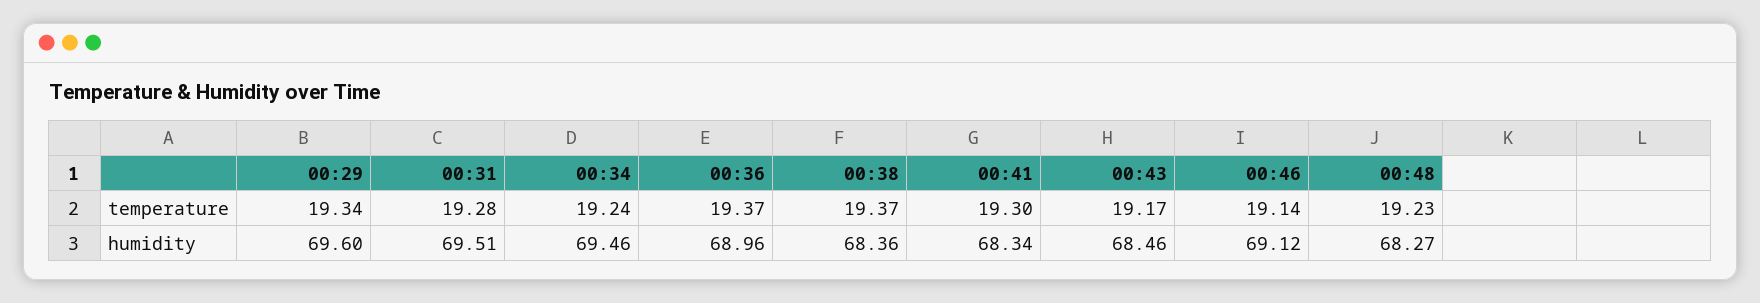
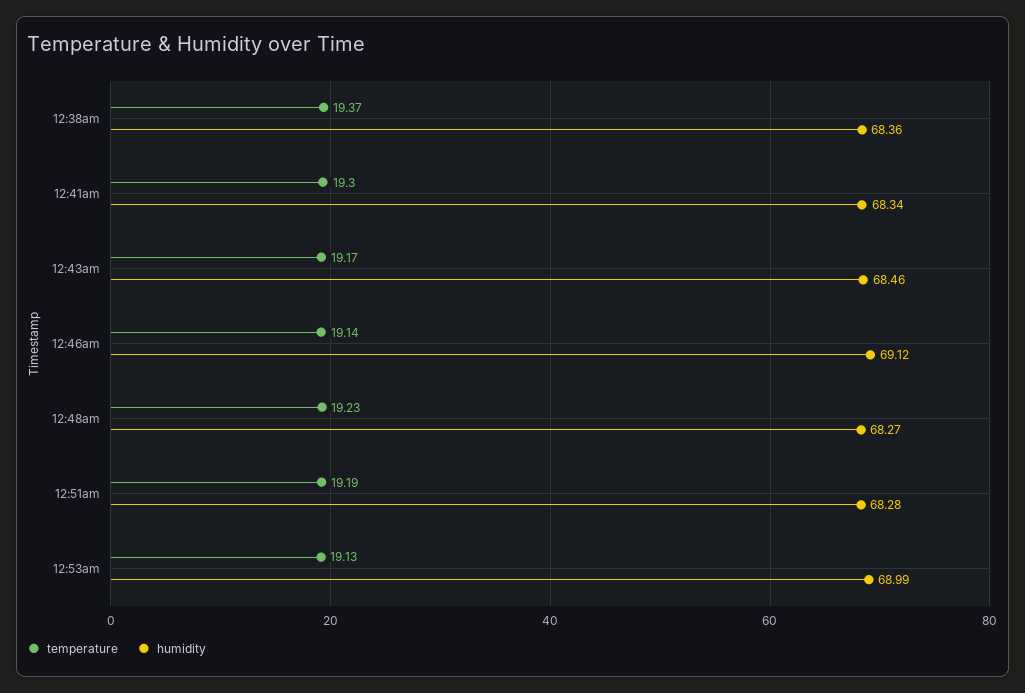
temperature, 00:29: 19.34 -> none
temperature, 00:31: 19.28 -> none
temperature, 00:34: 19.24 -> none
temperature, 00:36: 19.37 -> none
humidity, 00:29: 69.6 -> none
humidity, 00:31: 69.51 -> none
humidity, 00:34: 69.46 -> none
humidity, 00:36: 68.96 -> none
temperature, 12:51am: none -> 19.19
humidity, 12:51am: none -> 68.28
temperature, 12:53am: none -> 19.13
humidity, 12:53am: none -> 68.99

